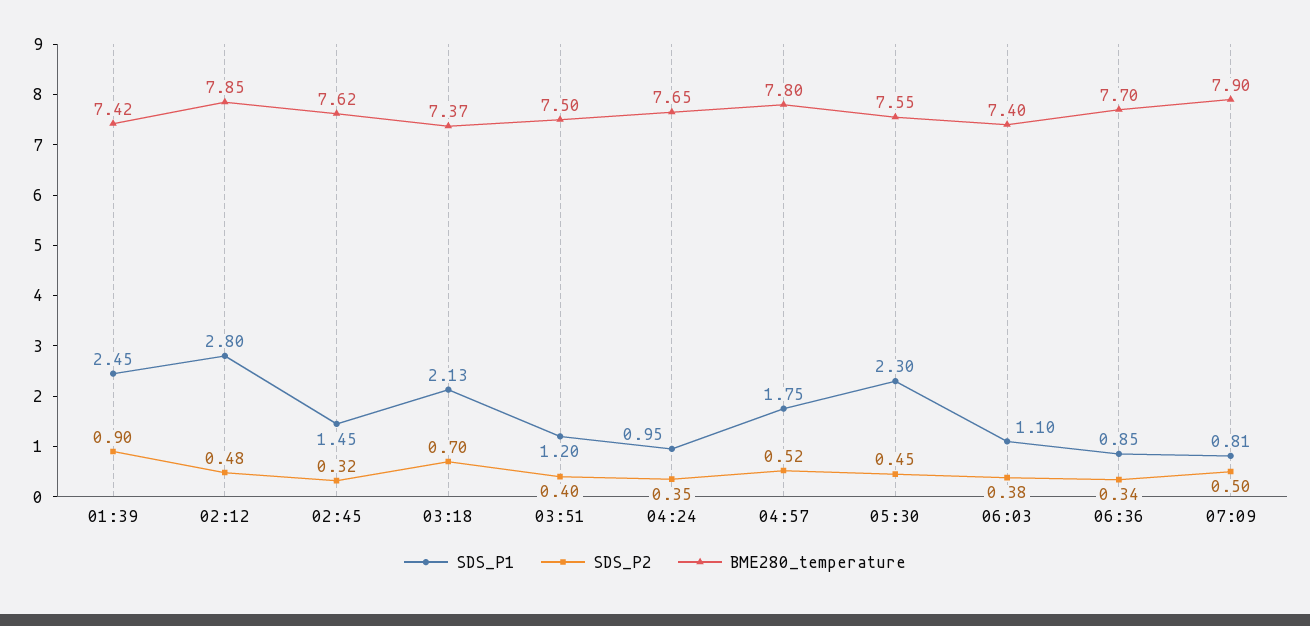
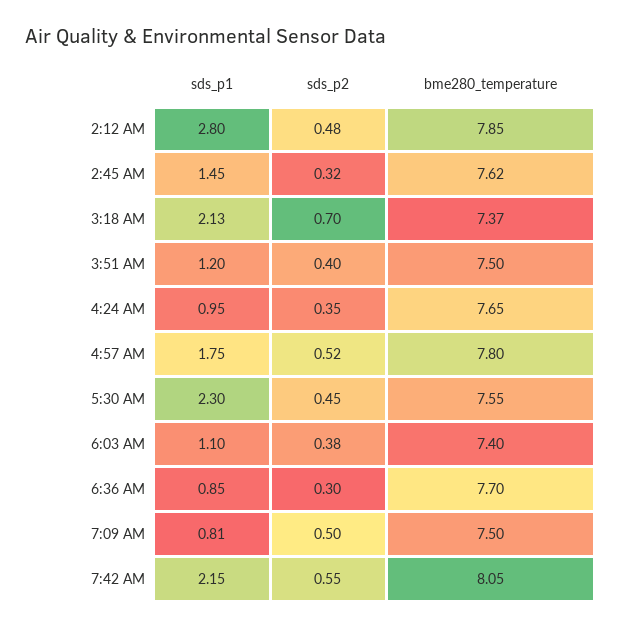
SDS_P1, 01:39: 2.45 -> none
SDS_P2, 01:39: 0.9 -> none
BME280_temperature, 01:39: 7.42 -> none
SDS_P2, 06:36: 0.34 -> 0.3
BME280_temperature, 07:09: 7.9 -> 7.5
SDS_P1, 7:42 AM: none -> 2.15
SDS_P2, 7:42 AM: none -> 0.55
BME280_temperature, 7:42 AM: none -> 8.05

